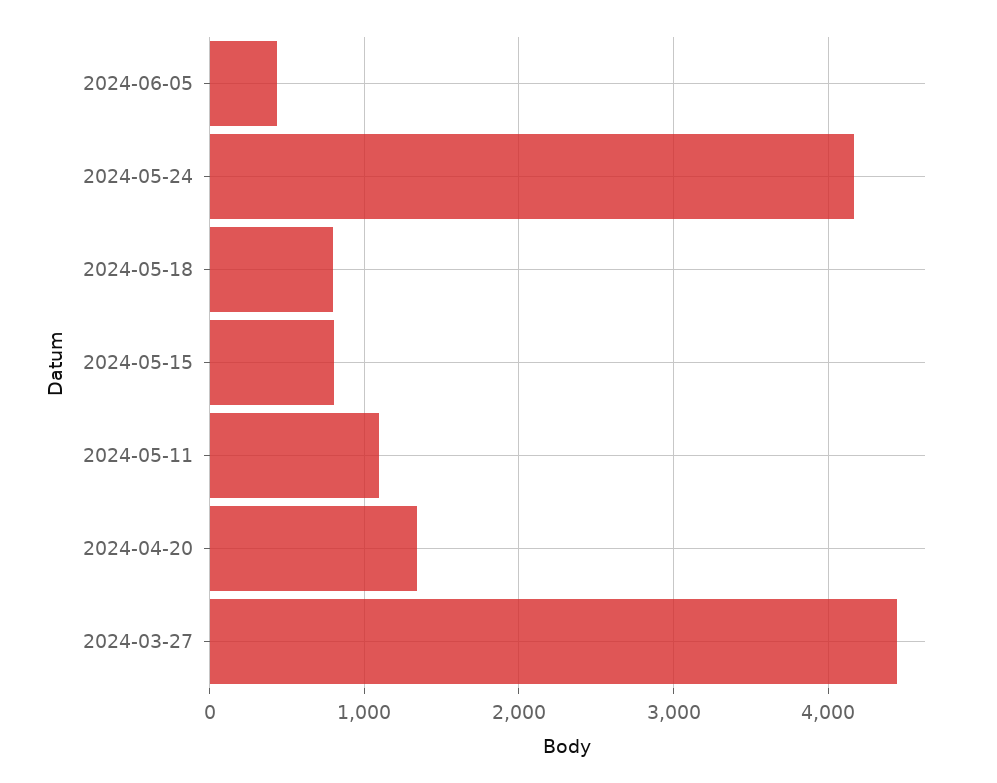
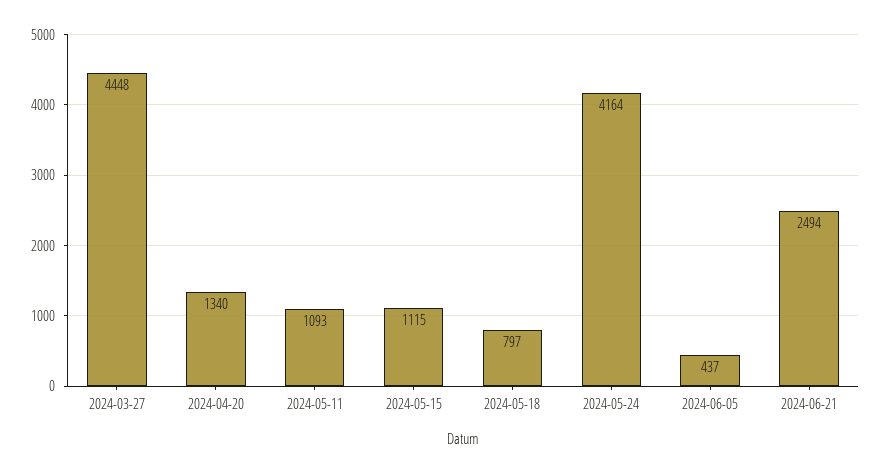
2024-05-15: 800 -> 1115
2024-06-21: none -> 2494

